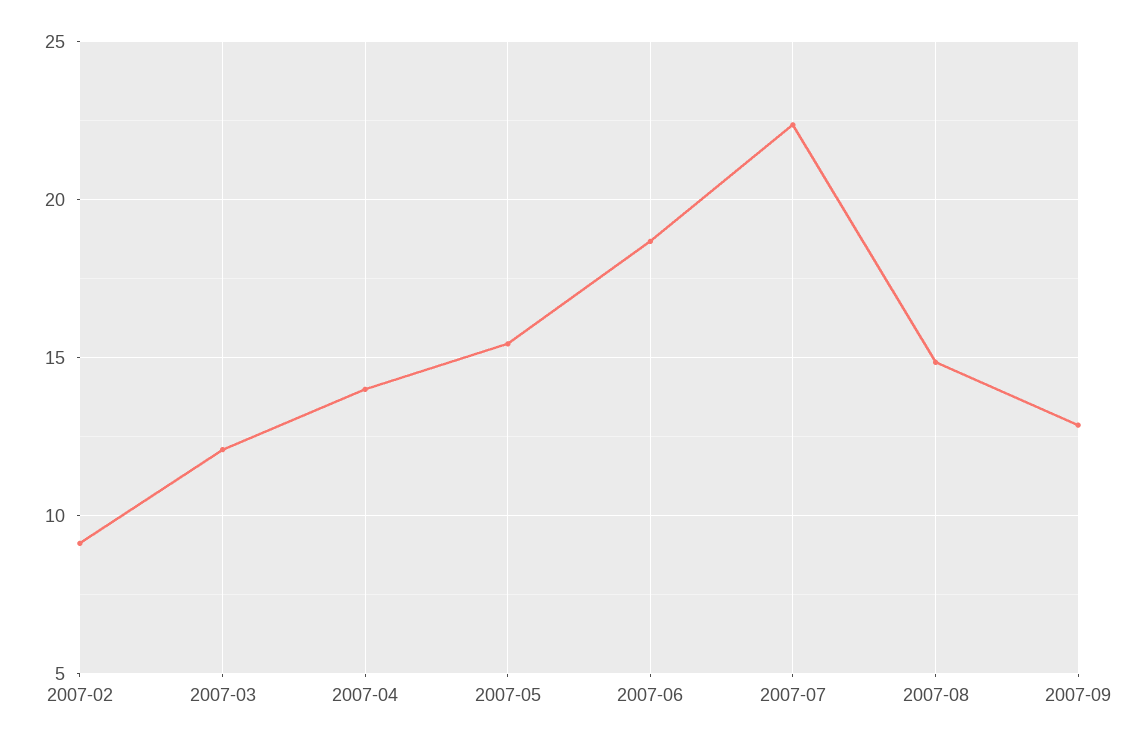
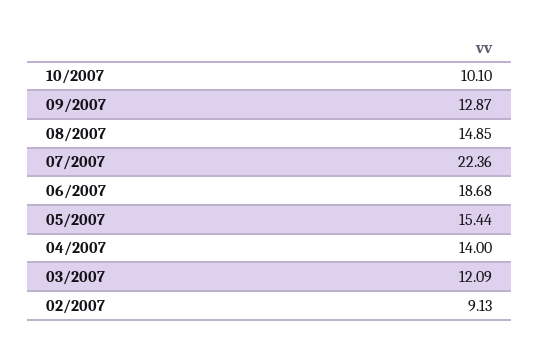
10/2007: none -> 10.1

